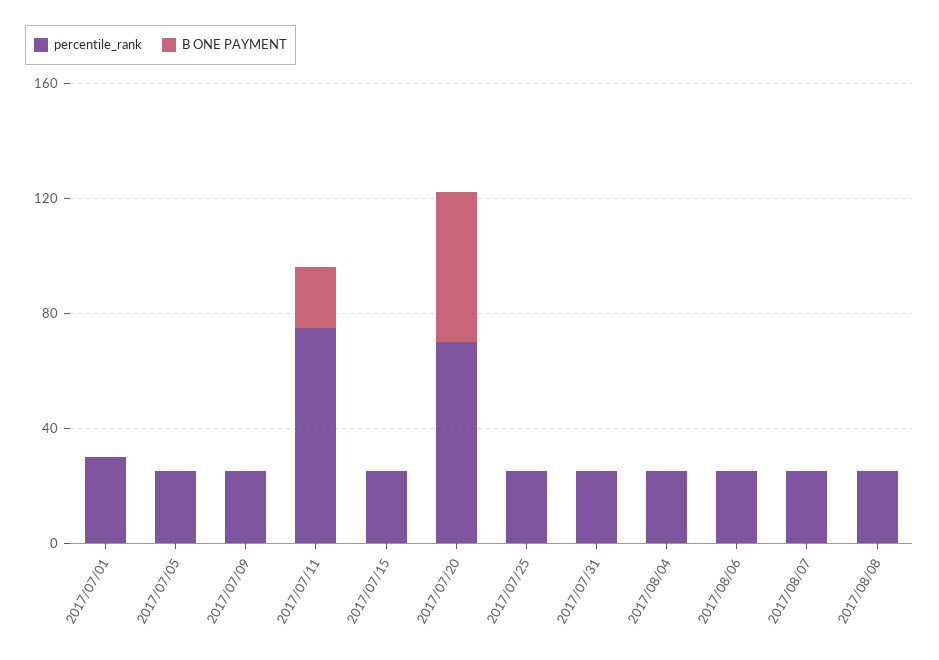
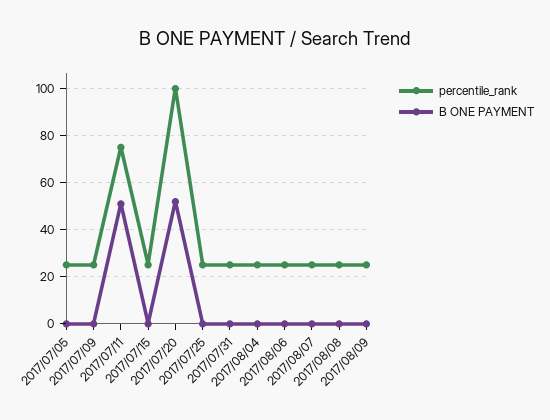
percentile_rank, 2017/07/01: 30 -> none
B ONE PAYMENT, 2017/07/01: 0 -> none
B ONE PAYMENT, 2017/07/11: 20 -> 50
percentile_rank, 2017/07/20: 70 -> 100
percentile_rank, 2017/08/09: none -> 25
B ONE PAYMENT, 2017/08/09: none -> 0

